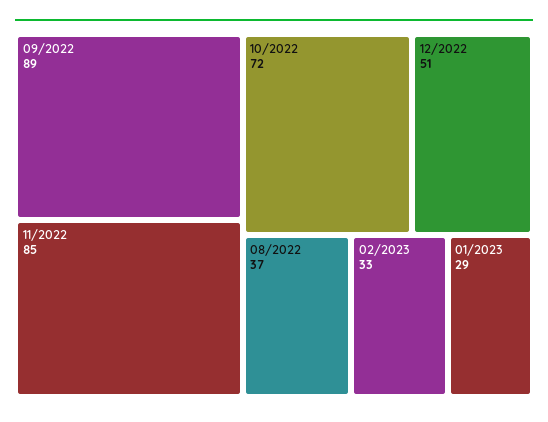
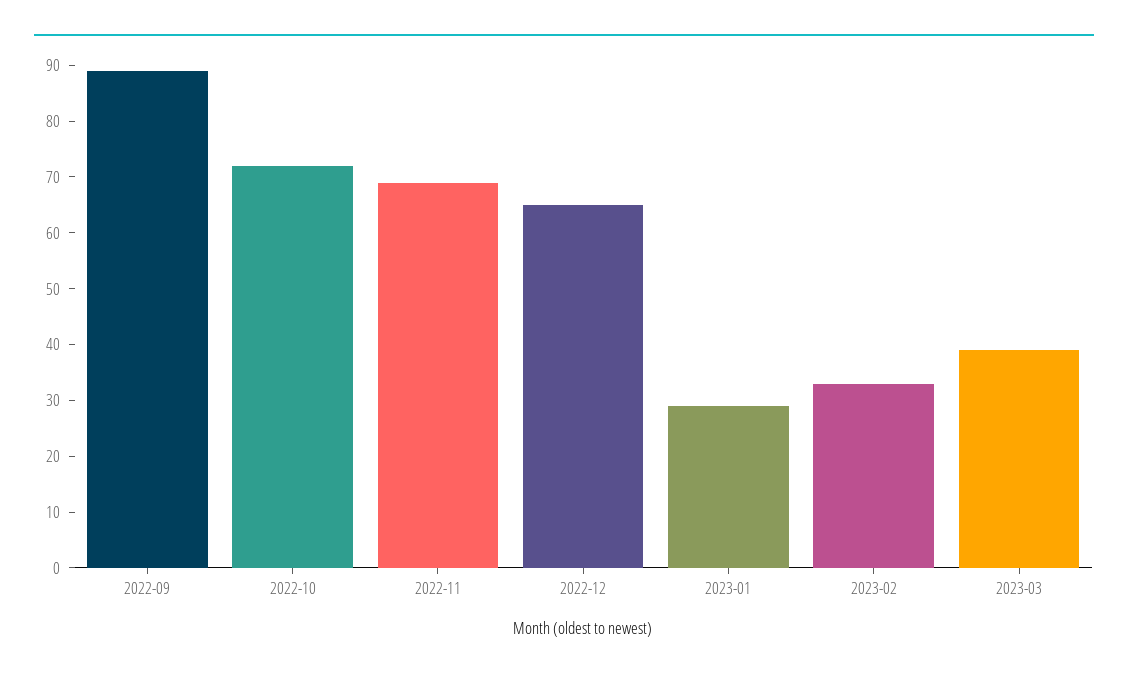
11/2022: 85 -> 70
12/2022: 51 -> 65
08/2022: 37 -> none
2023-03: none -> 40

